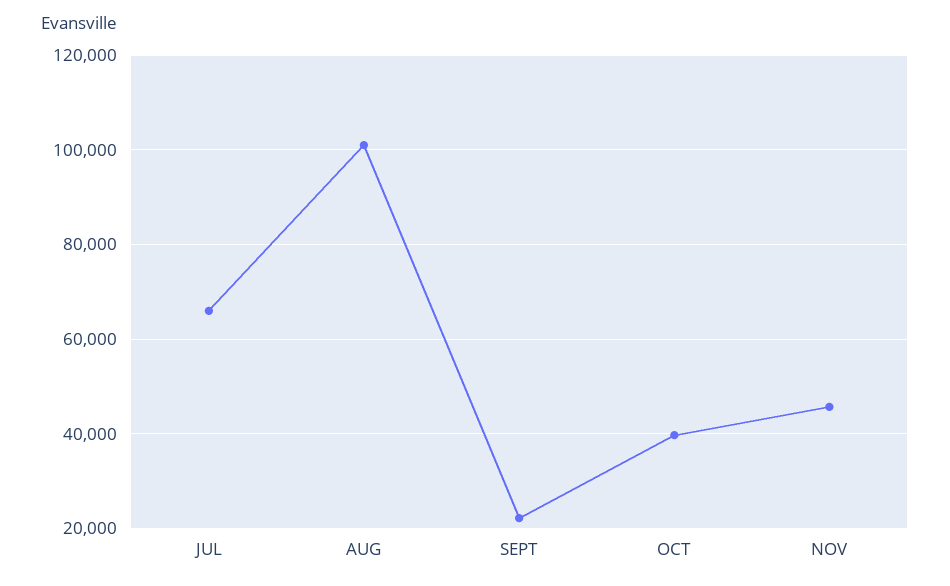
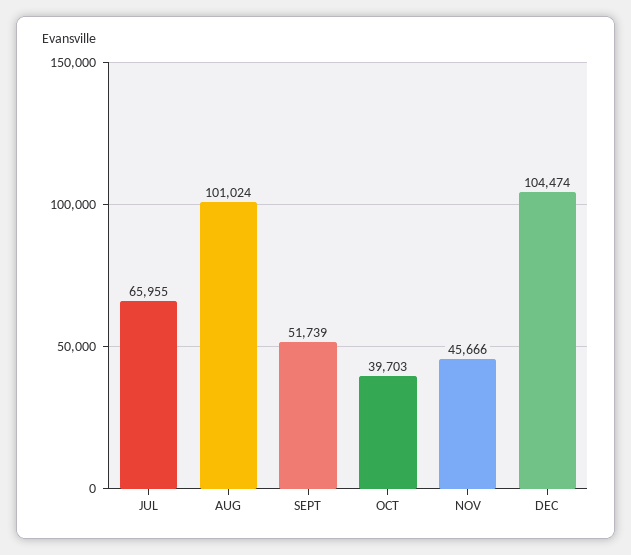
SEPT: 22000 -> 51739
DEC: none -> 104474

